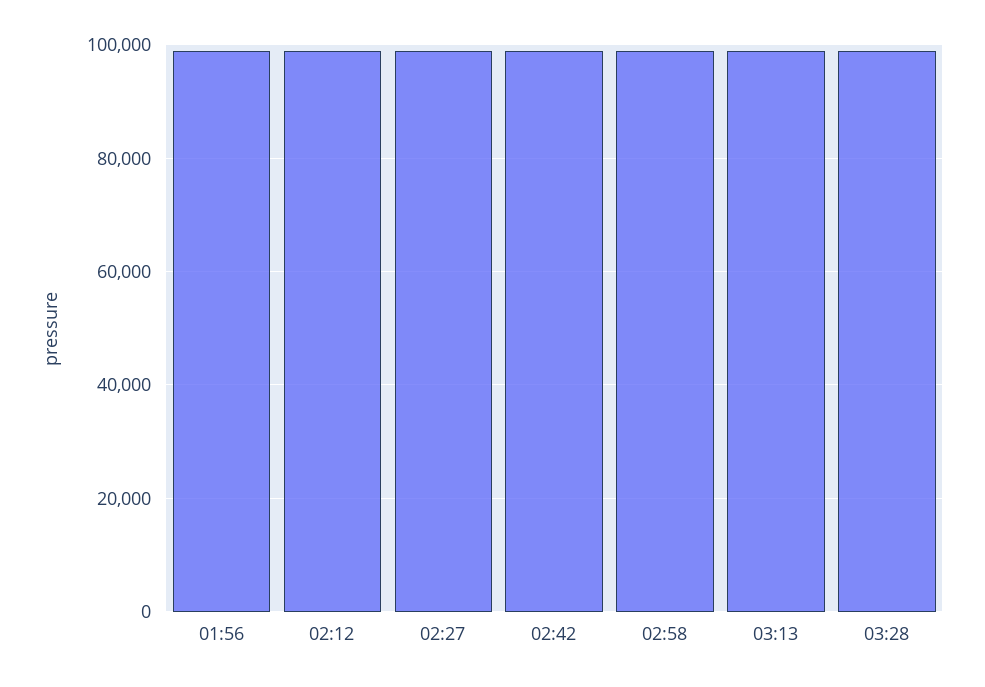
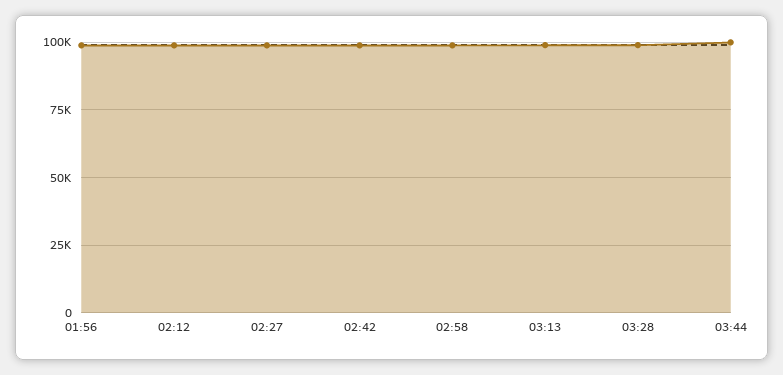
03:44: none -> 100000

